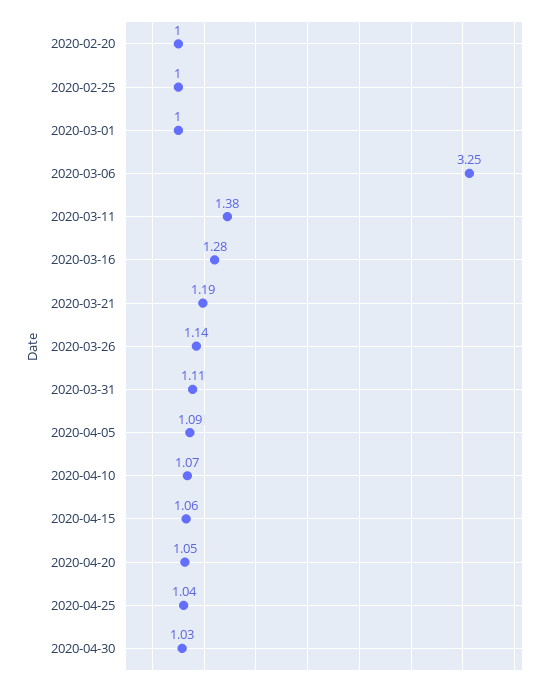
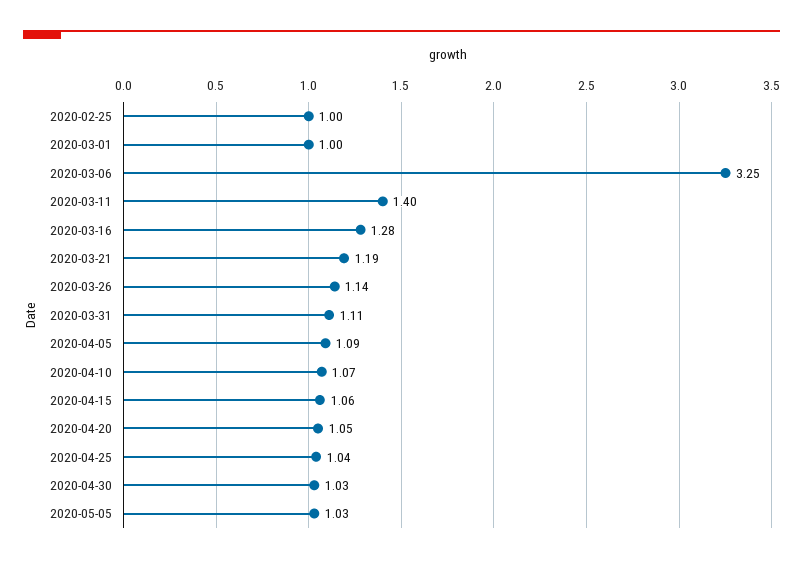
2020-02-20: 1 -> none
2020-03-11: 1.38 -> 1.4
2020-05-05: none -> 1.03

